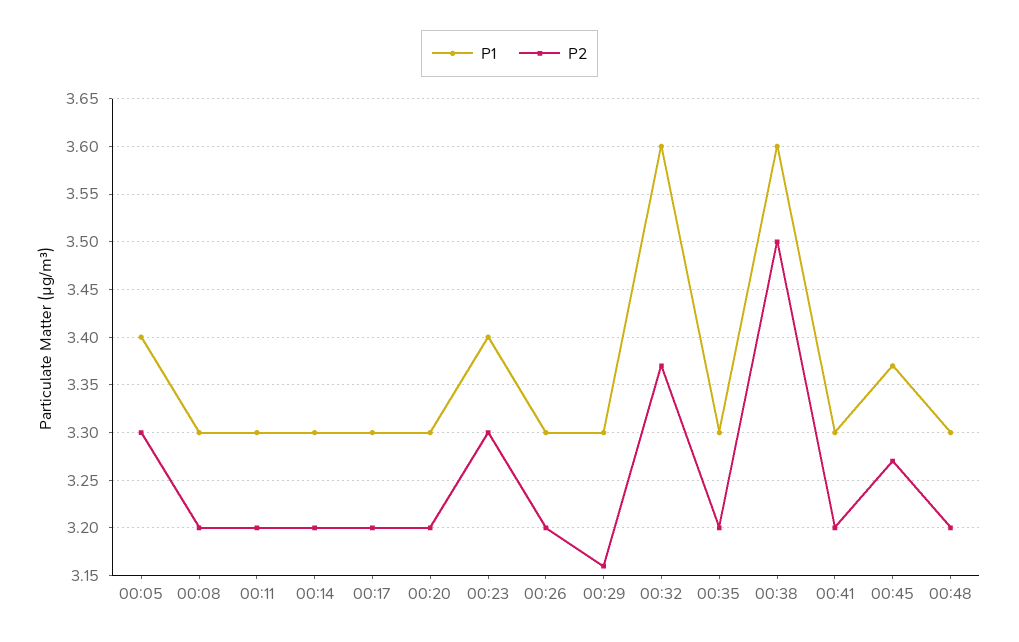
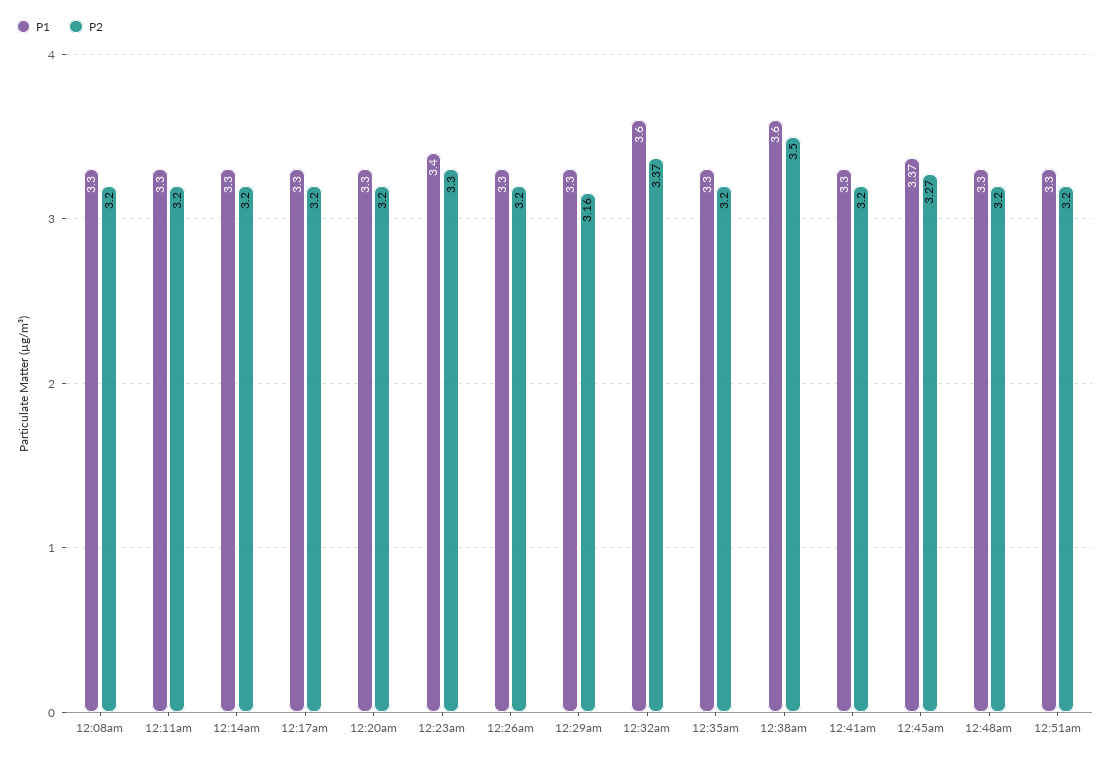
P1, 00:05: 3.4 -> none
P2, 00:05: 3.3 -> none
P1, 12:51am: none -> 3.3
P2, 12:51am: none -> 3.2

